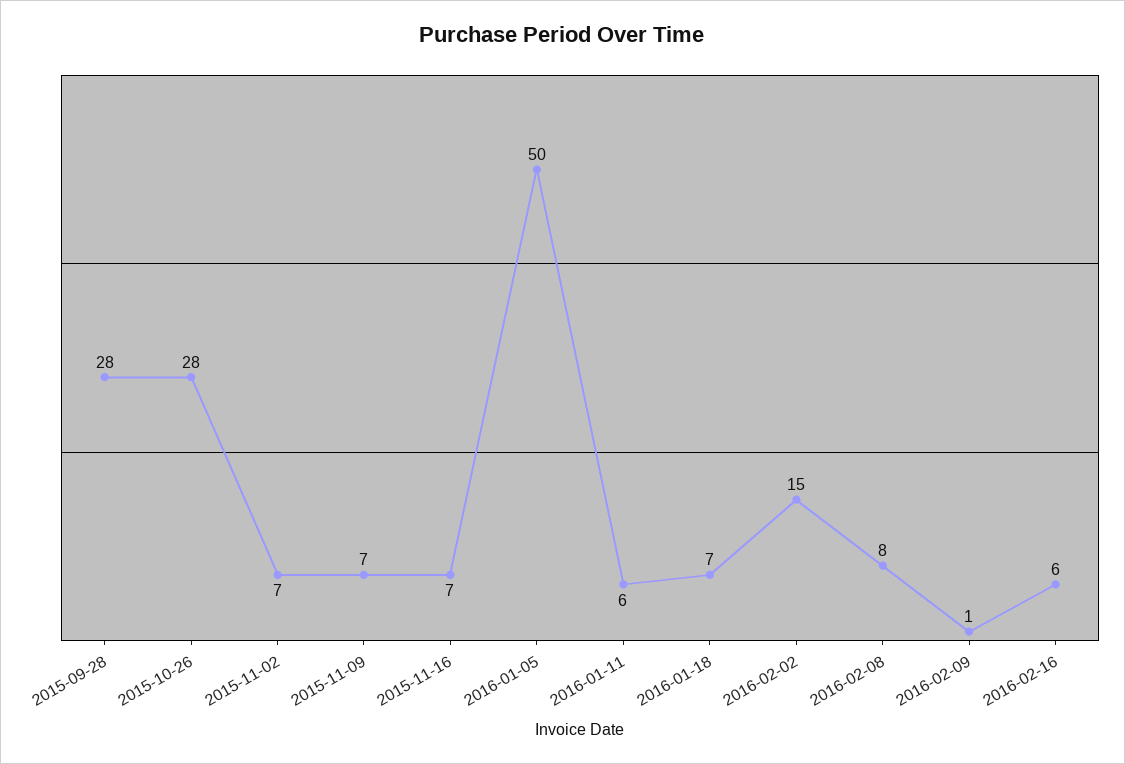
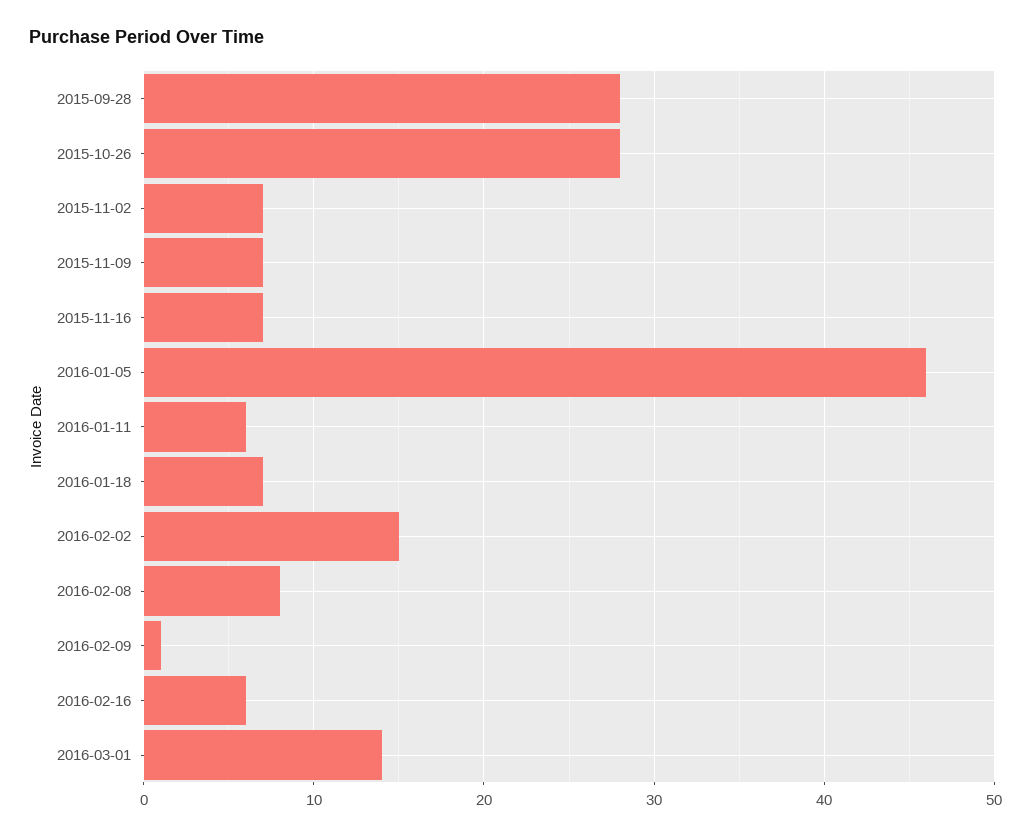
2016-01-05: 50 -> 46
2016-03-01: none -> 14

